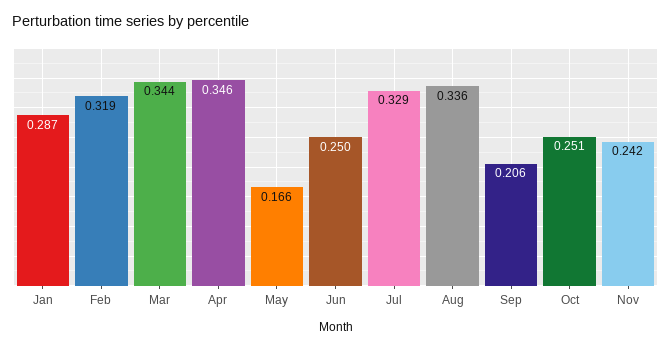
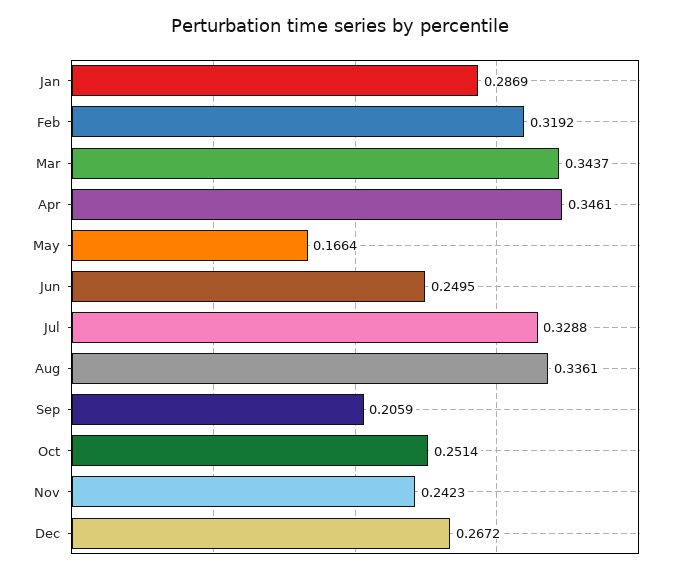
Dec: none -> 0.2672

